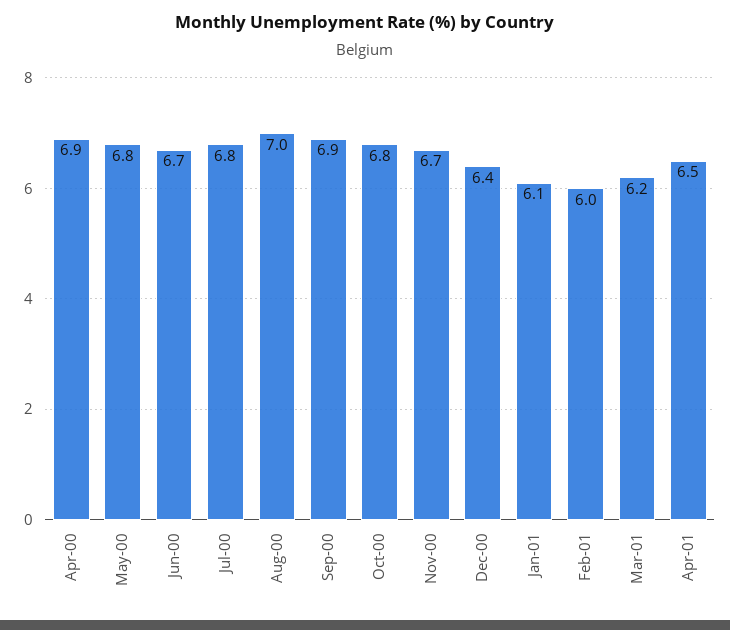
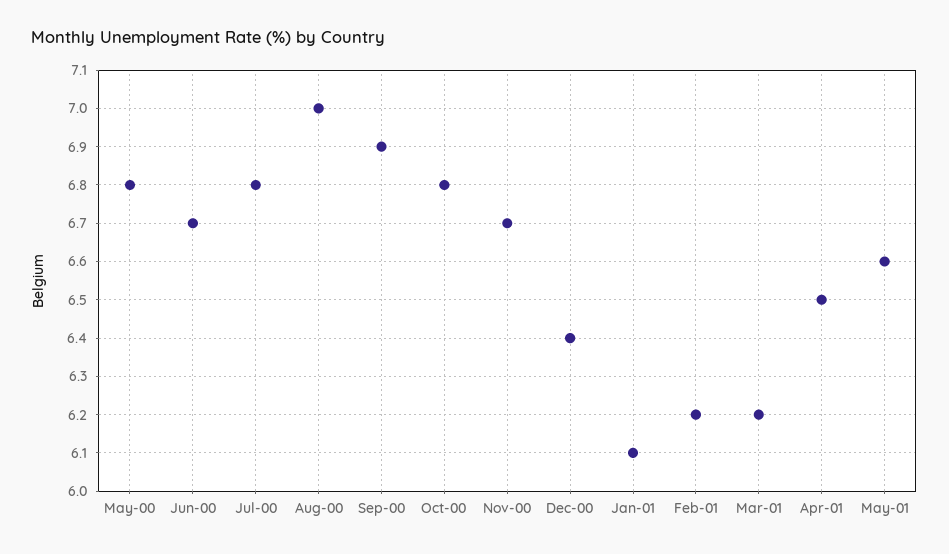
Apr-00: 6.9 -> none
Feb-01: 6 -> 6.2
May-01: none -> 6.6

